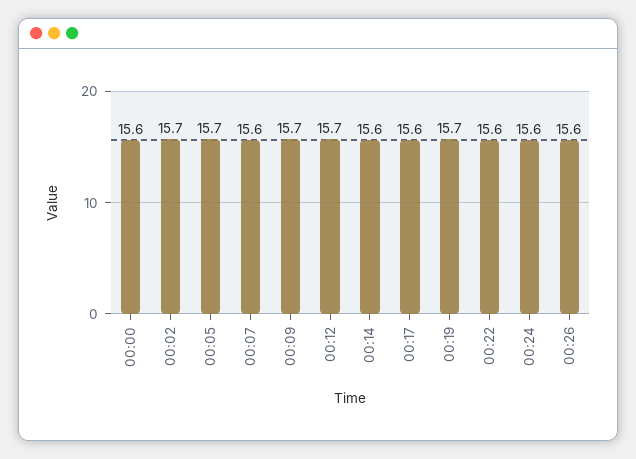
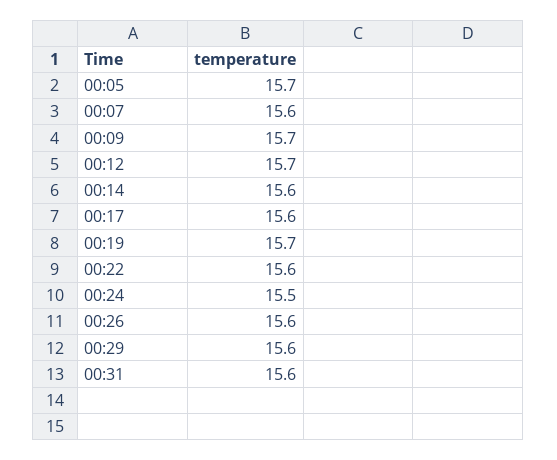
00:00: 15.6 -> none
00:02: 15.7 -> none
00:24: 15.6 -> 15.5
00:29: none -> 15.6
00:31: none -> 15.6

